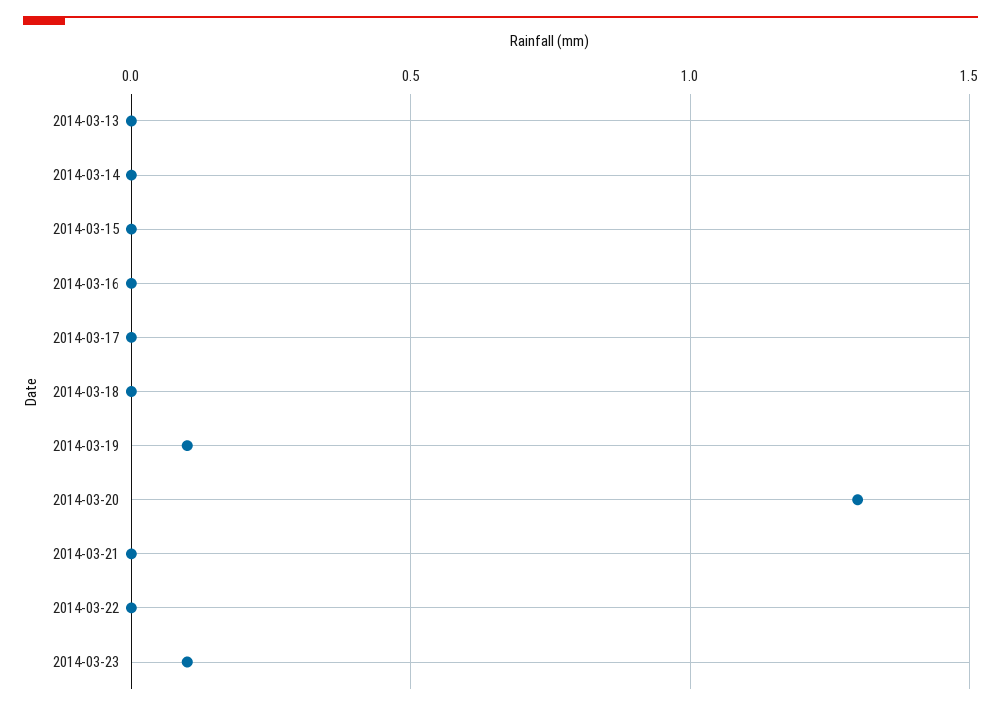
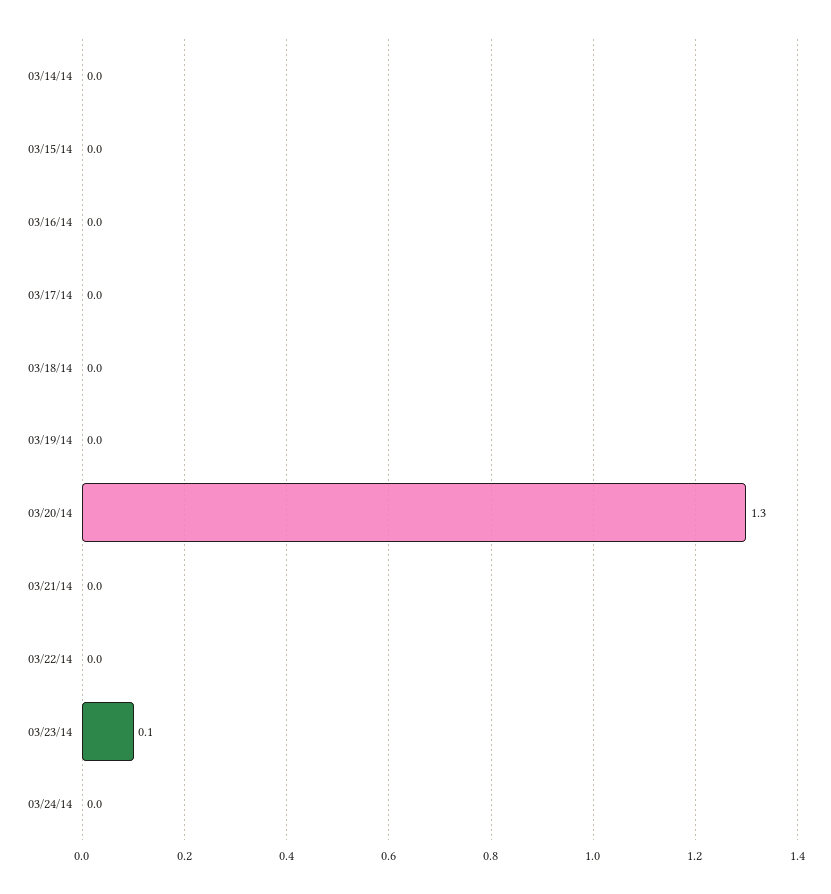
2014-03-13: 0 -> none
2014-03-19: 0.1 -> 0
03/24/14: none -> 0

